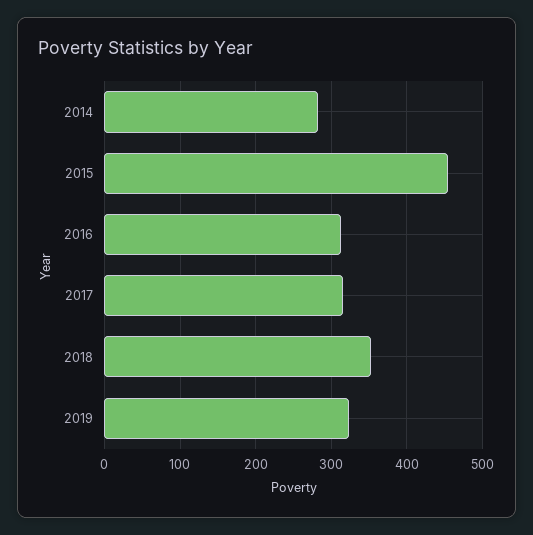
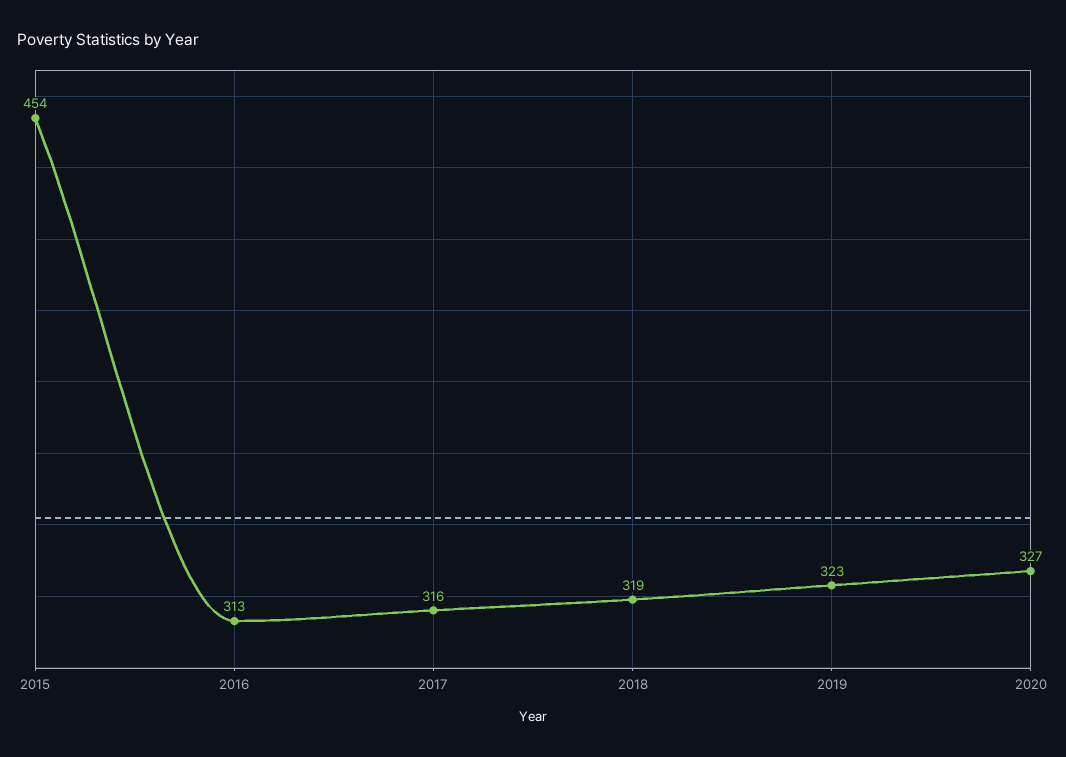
2014: 280 -> none
2018: 350 -> 319
2020: none -> 327

